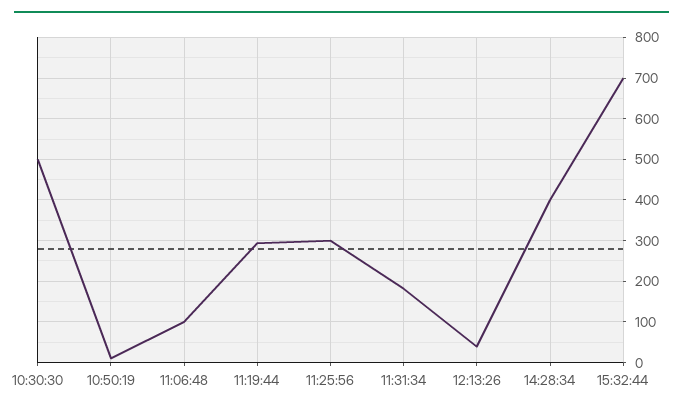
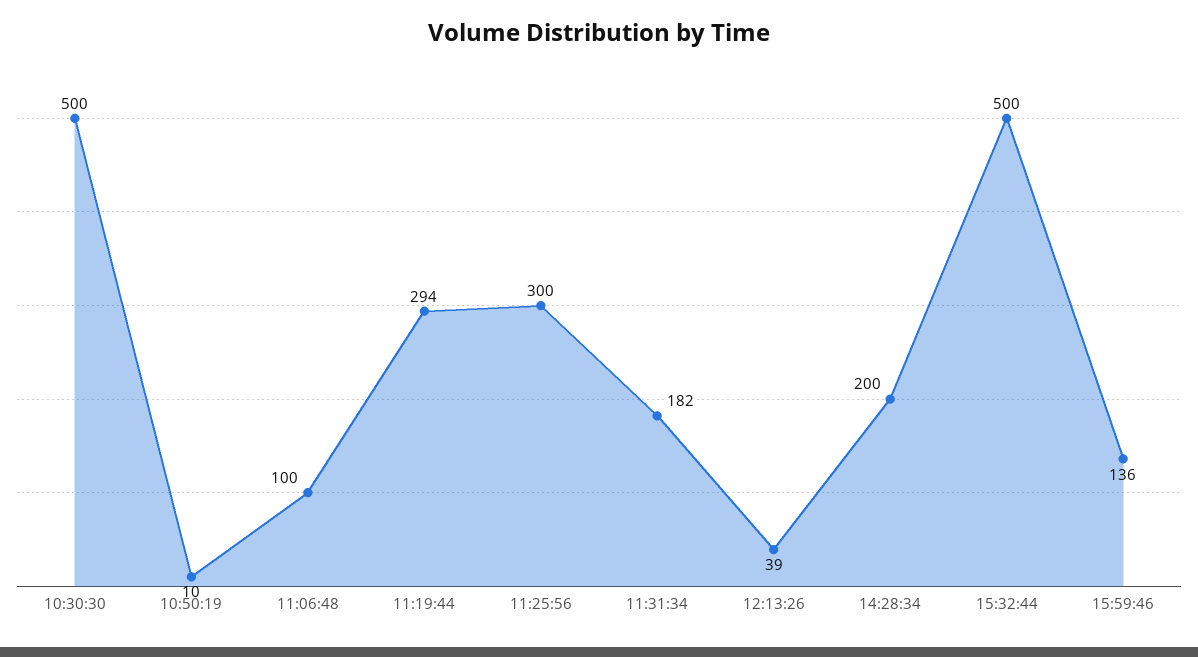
14:28:34: 400 -> 200
15:32:44: 700 -> 500
15:59:46: none -> 136

